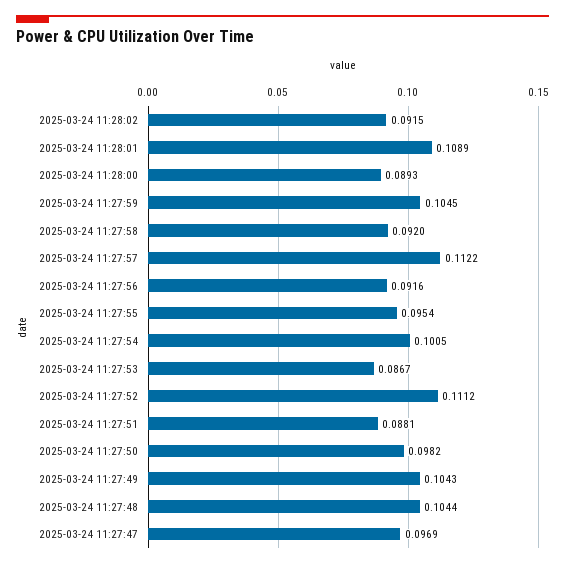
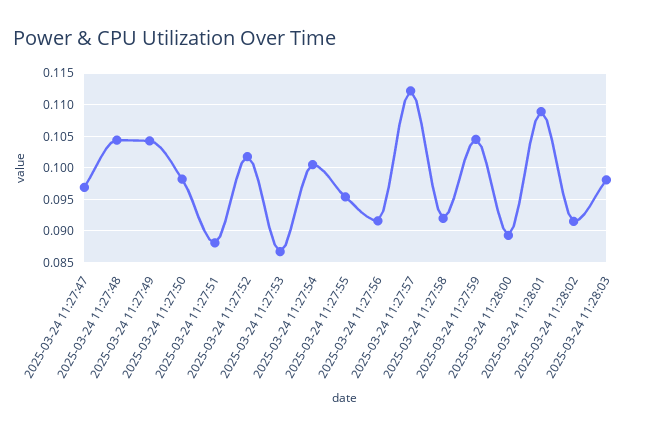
2025-03-24 11:27:52: 0.1112 -> 0.102
2025-03-24 11:28:03: none -> 0.098

